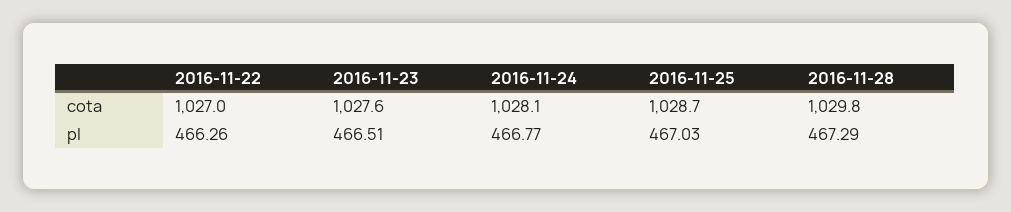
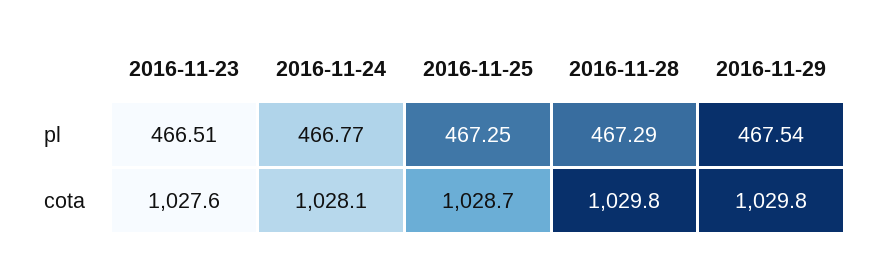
2016-11-22, cota: 1027 -> none
2016-11-22, pl: 466.26 -> none
2016-11-25, pl: 467.03 -> 467.25
2016-11-29, pl: none -> 467.54
2016-11-29, cota: none -> 1029.8

